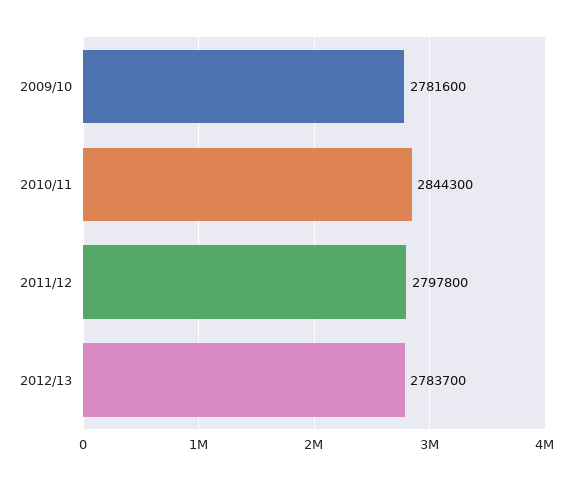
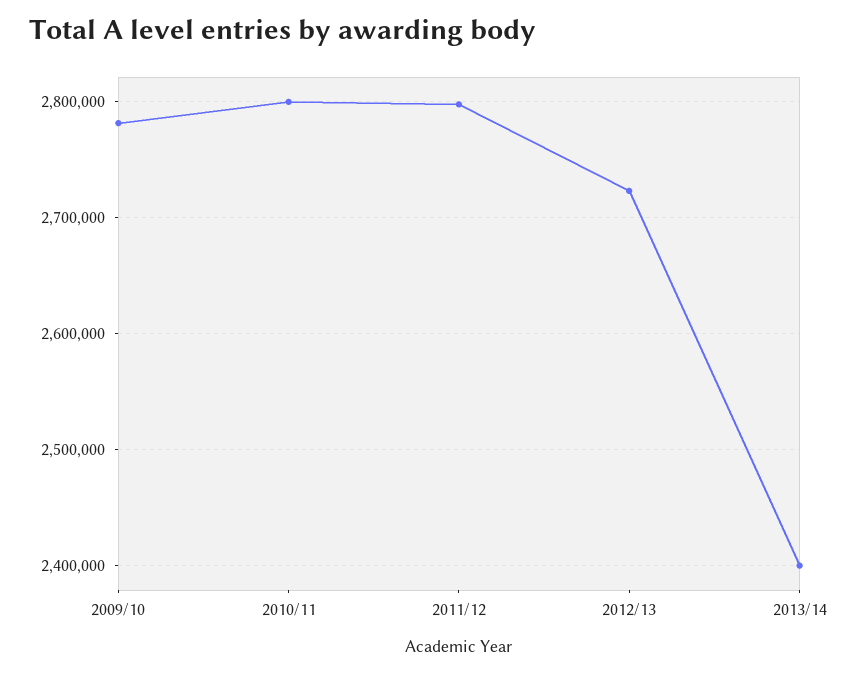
2010/11: 2844300 -> 2800000
2012/13: 2783700 -> 2720000
2013/14: none -> 2400000

